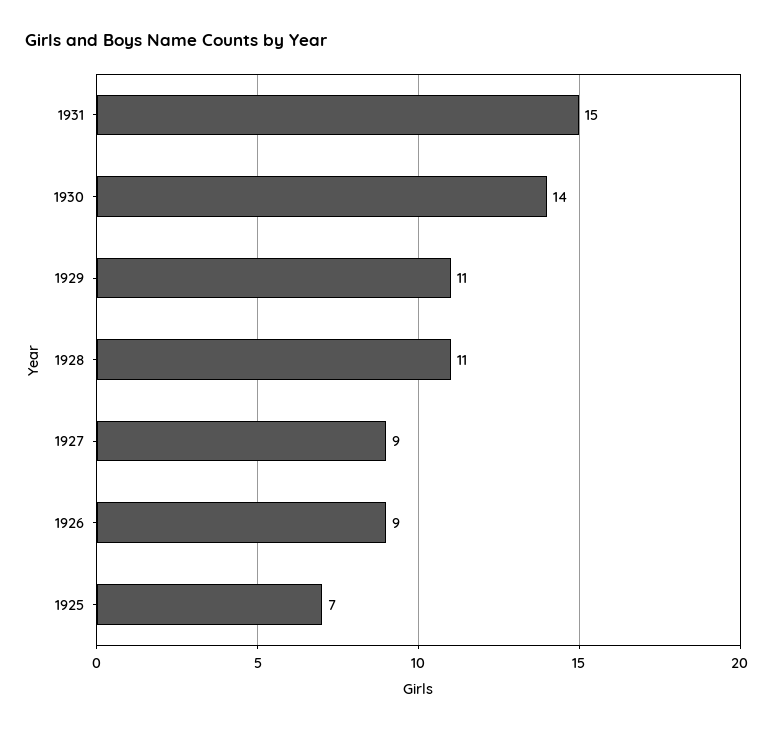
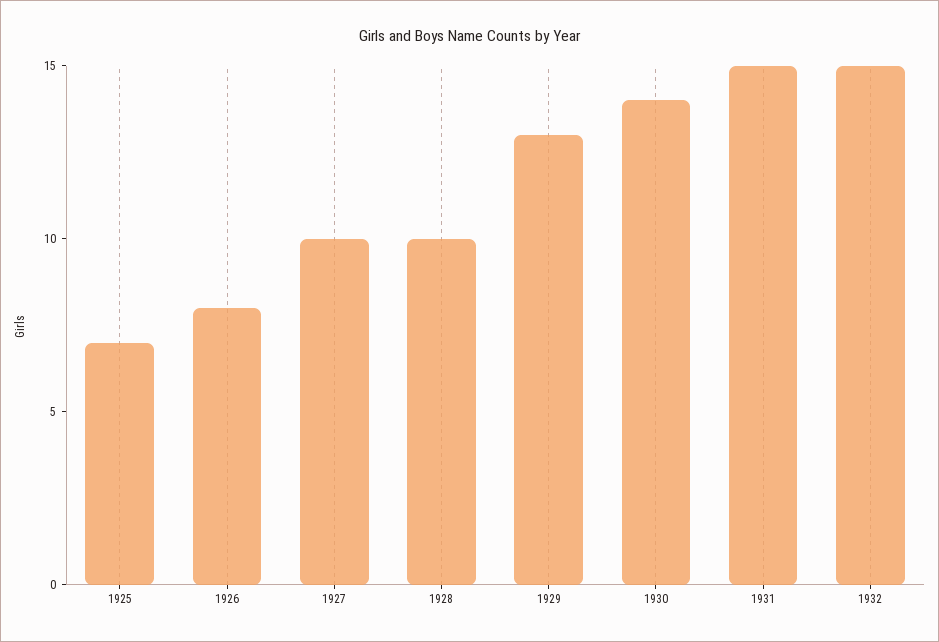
1929: 11 -> 13
1928: 11 -> 10
1927: 9 -> 10
1926: 9 -> 8
1932: none -> 15

